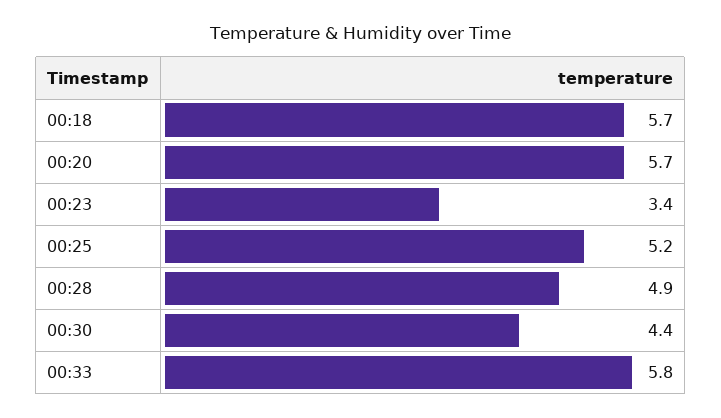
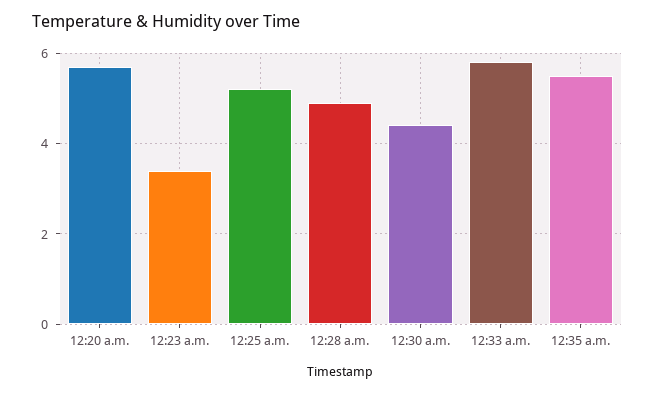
00:18: 5.7 -> none
12:35 a.m.: none -> 5.5

